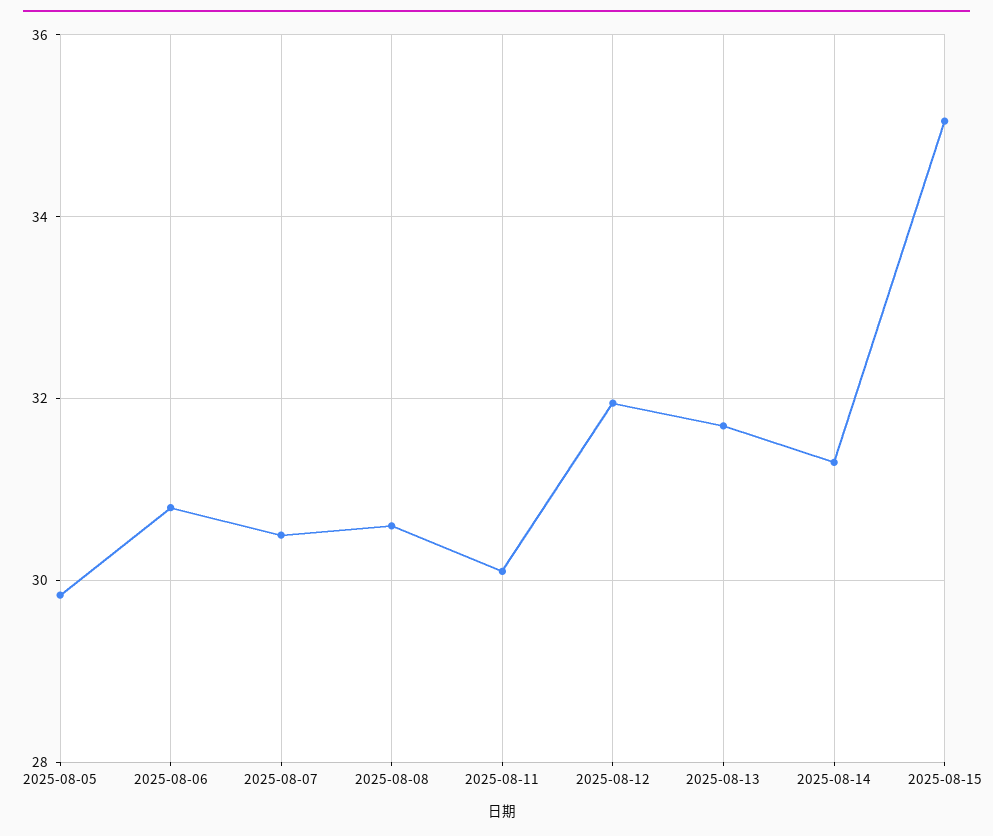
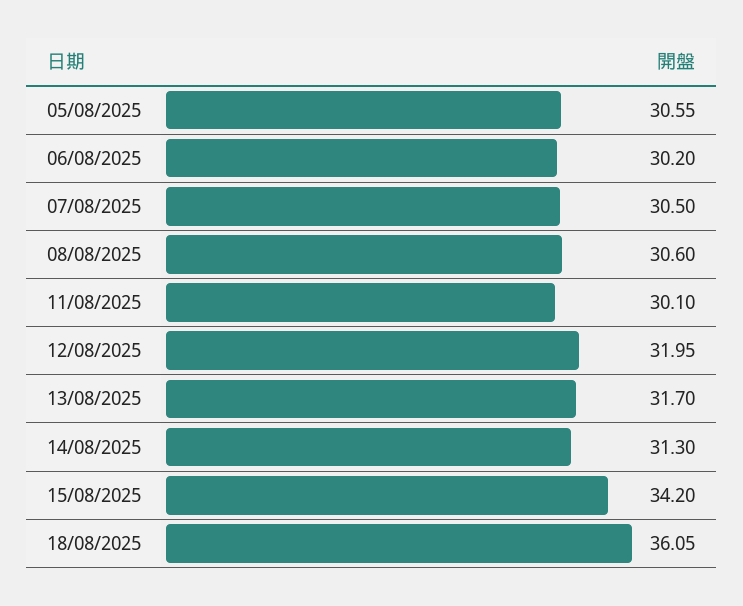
2025-08-05: 29.8 -> 30.55
2025-08-06: 30.8 -> 30.2
2025-08-15: 35 -> 34.2
18/08/2025: none -> 36.05

